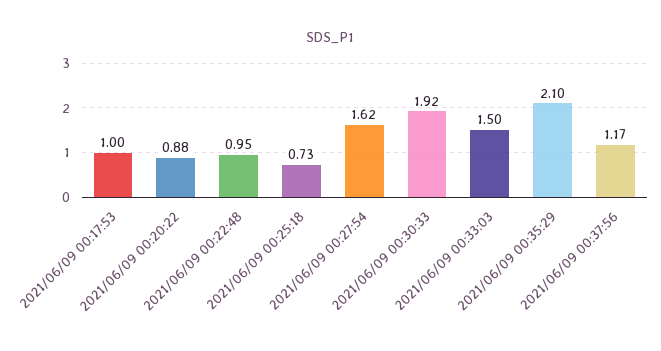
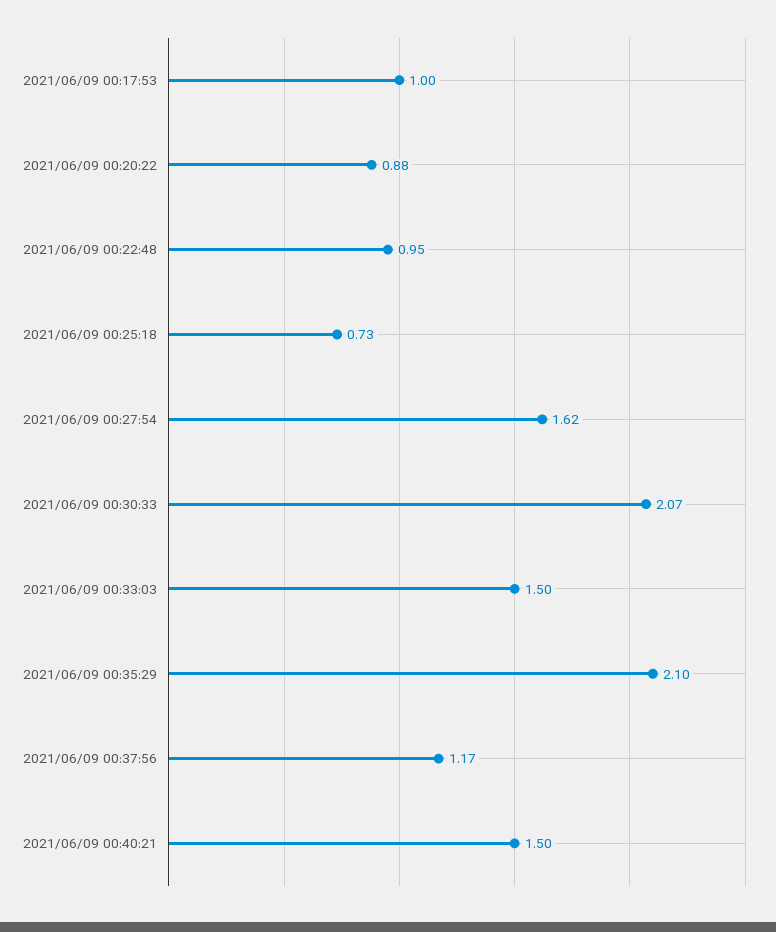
2021/06/09 00:30:33: 1.92 -> 2.07
2021/06/09 00:40:21: none -> 1.5

